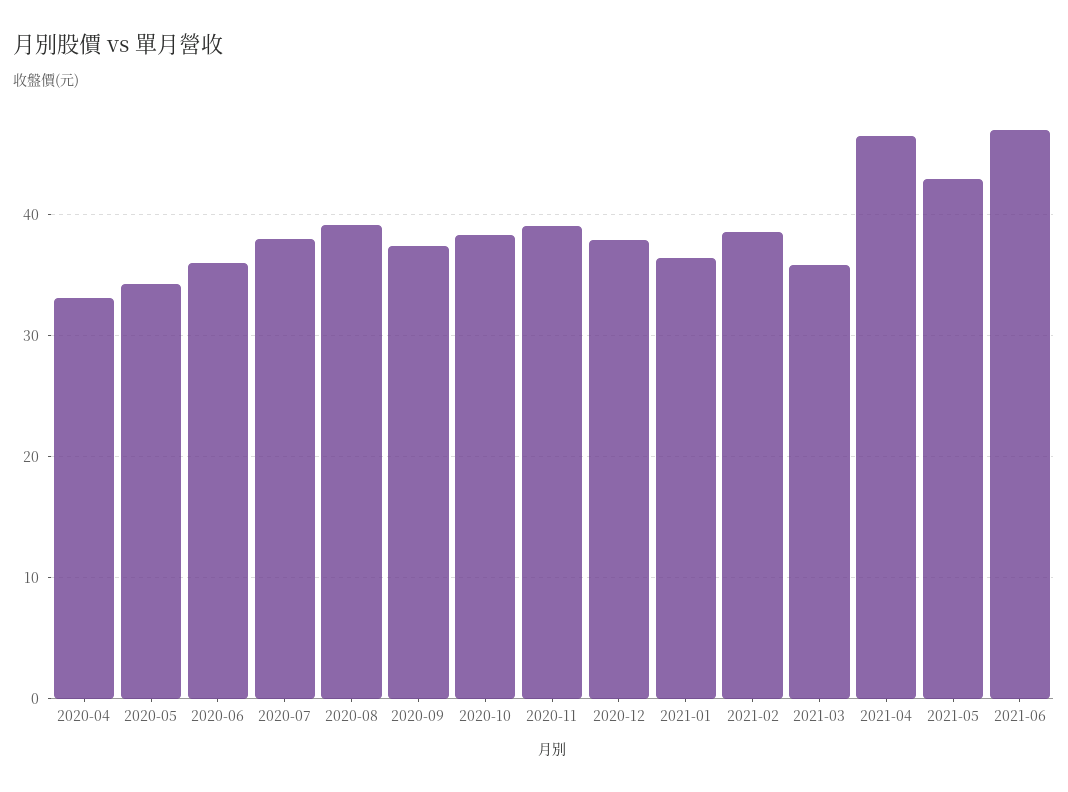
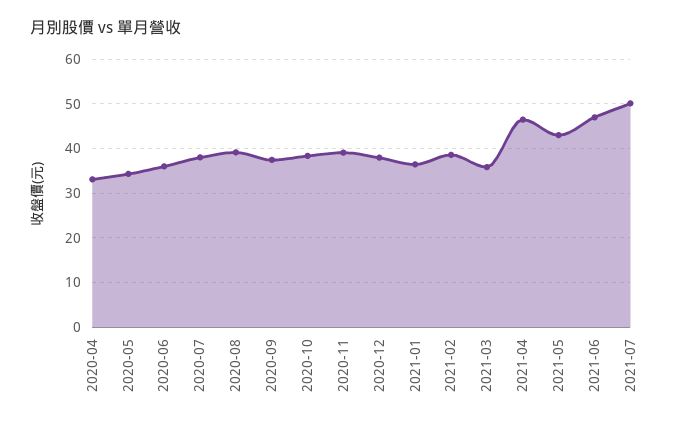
2021-07: none -> 50

